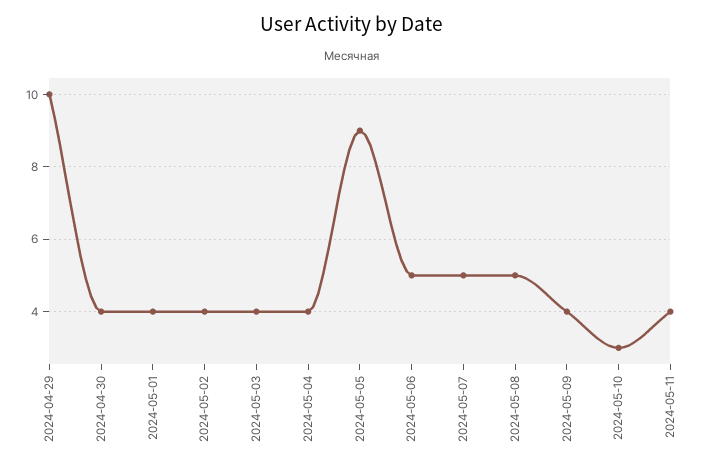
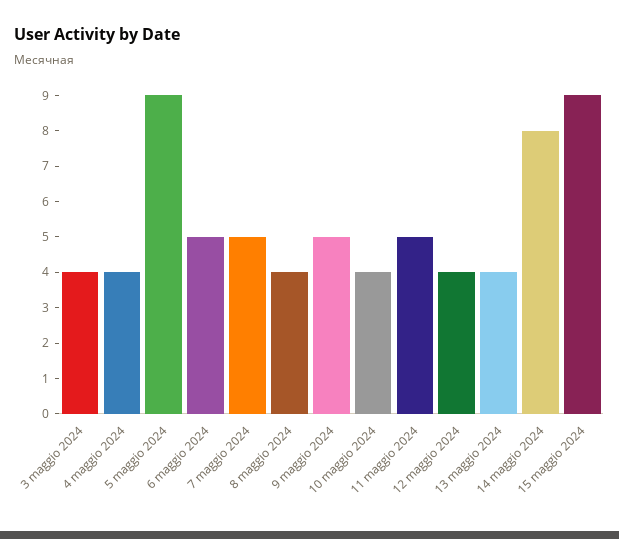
2024-04-29: 10 -> none
2024-04-30: 4 -> none
2024-05-01: 4 -> none
2024-05-02: 4 -> none
2024-05-08: 5 -> 4
2024-05-09: 4 -> 5
2024-05-10: 3 -> 4
2024-05-11: 4 -> 5
12 maggio 2024: none -> 4
13 maggio 2024: none -> 4
14 maggio 2024: none -> 8
15 maggio 2024: none -> 9

